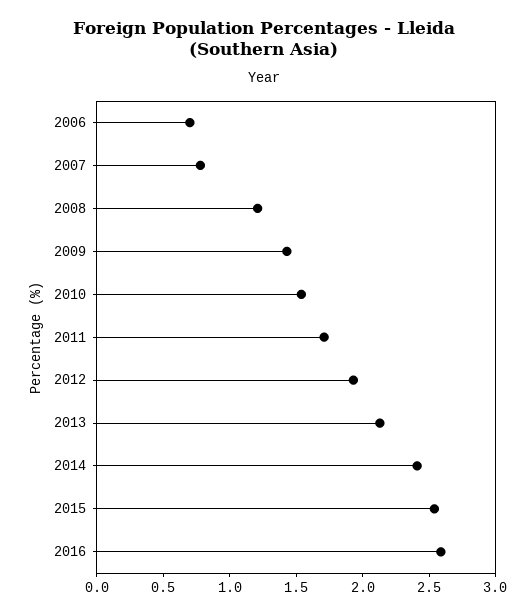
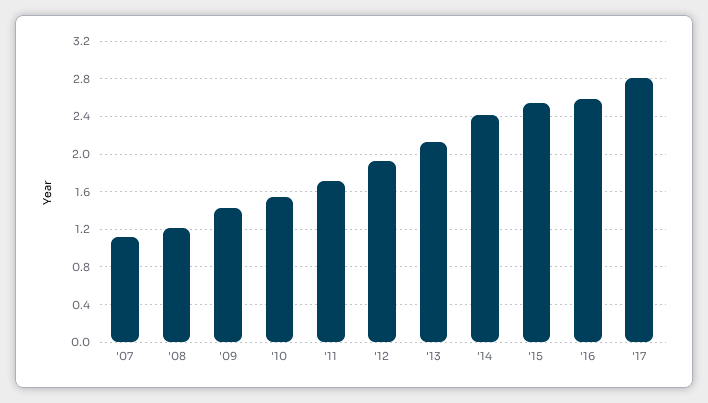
2006: 0.7 -> none
2007: 0.8 -> 1.1
'17: none -> 2.8

